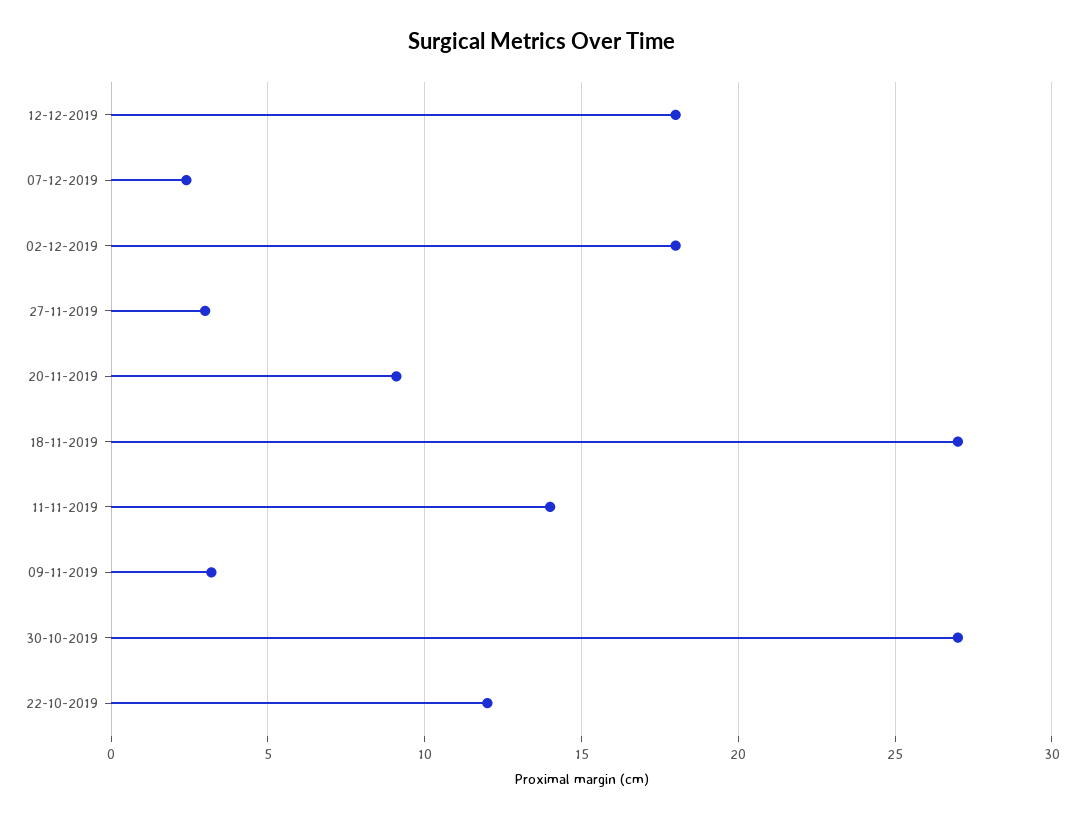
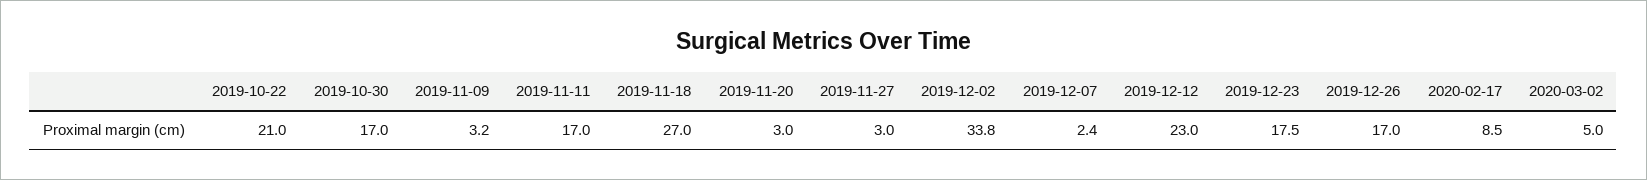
12-12-2019: 18 -> 23
02-12-2019: 18 -> 33.8
20-11-2019: 9 -> 3
11-11-2019: 14 -> 17
30-10-2019: 27 -> 17
22-10-2019: 12 -> 21
2019-12-23: none -> 17.5
2019-12-26: none -> 17
2020-02-17: none -> 8.5
2020-03-02: none -> 5

